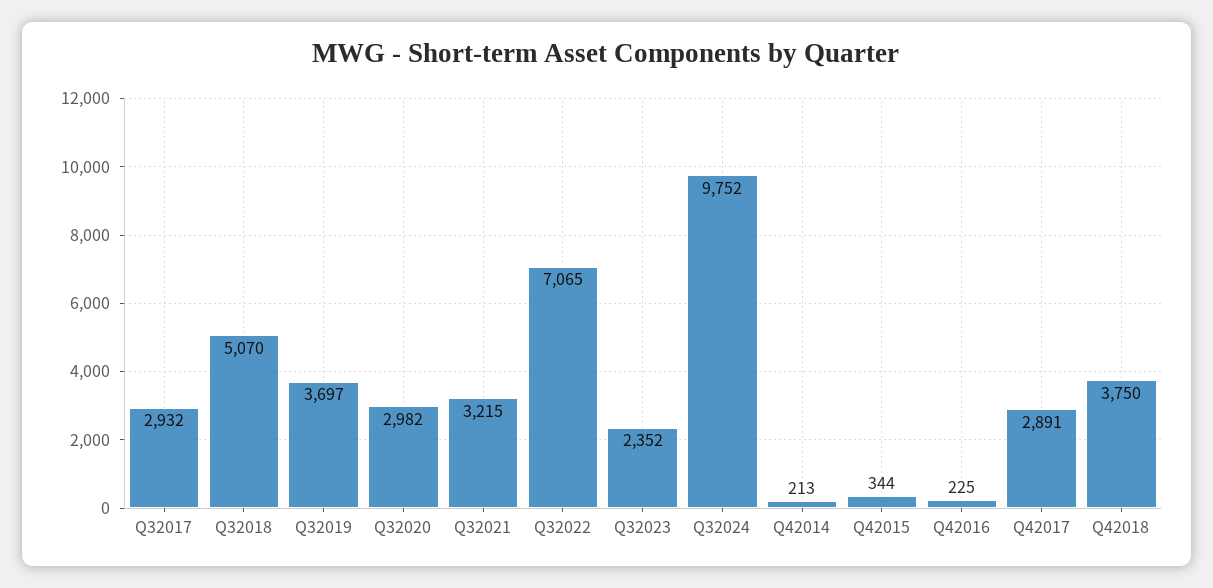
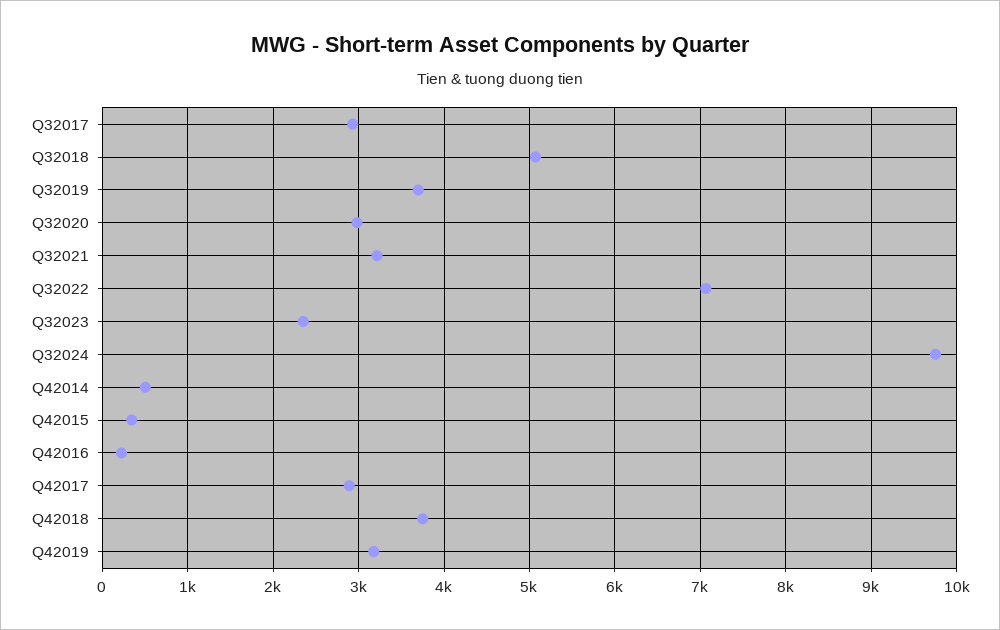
Q42014: 213 -> 500
Q42019: none -> 3200

